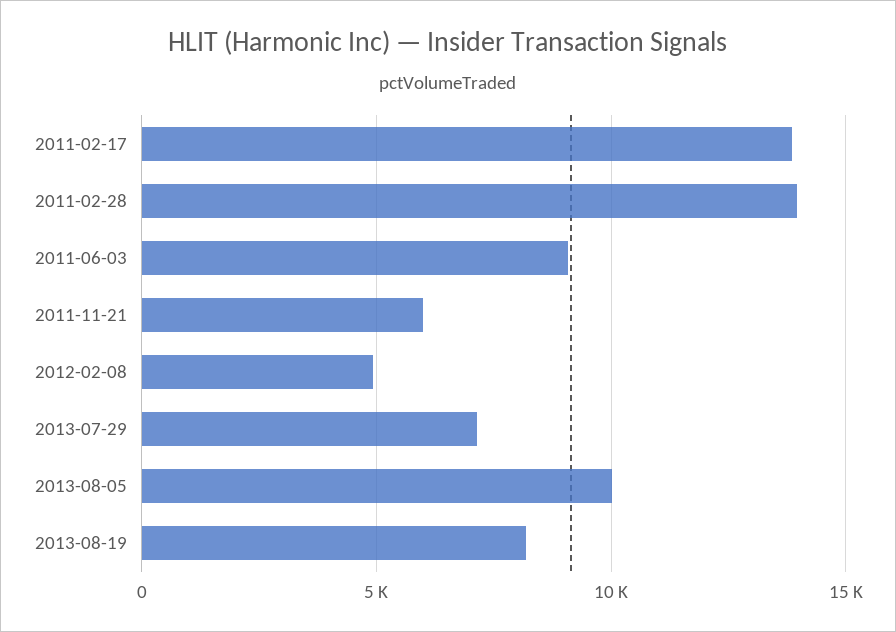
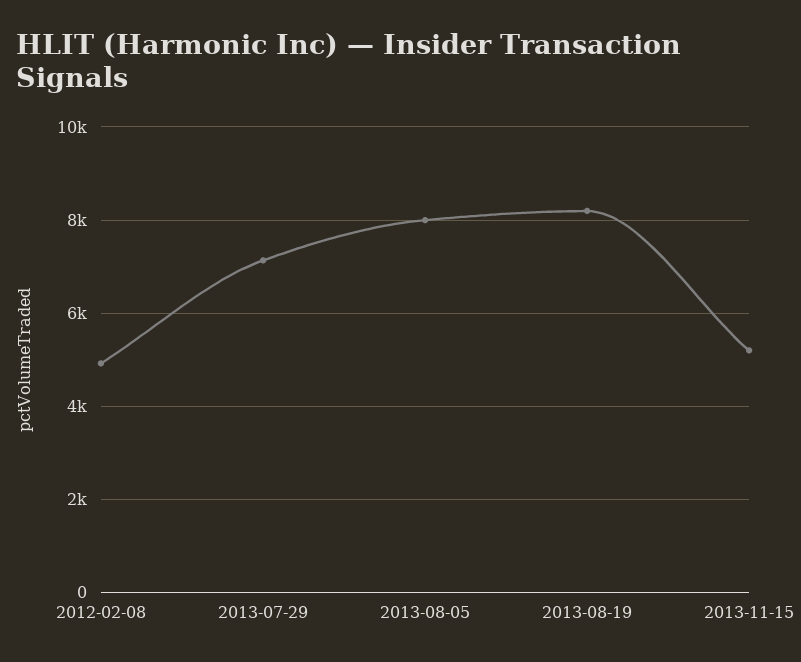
2011-02-17: 14000 -> none
2011-02-28: 14000 -> none
2011-06-03: 9000 -> none
2011-11-21: 6000 -> none
2013-08-05: 10000 -> 8000
2013-11-15: none -> 5200

